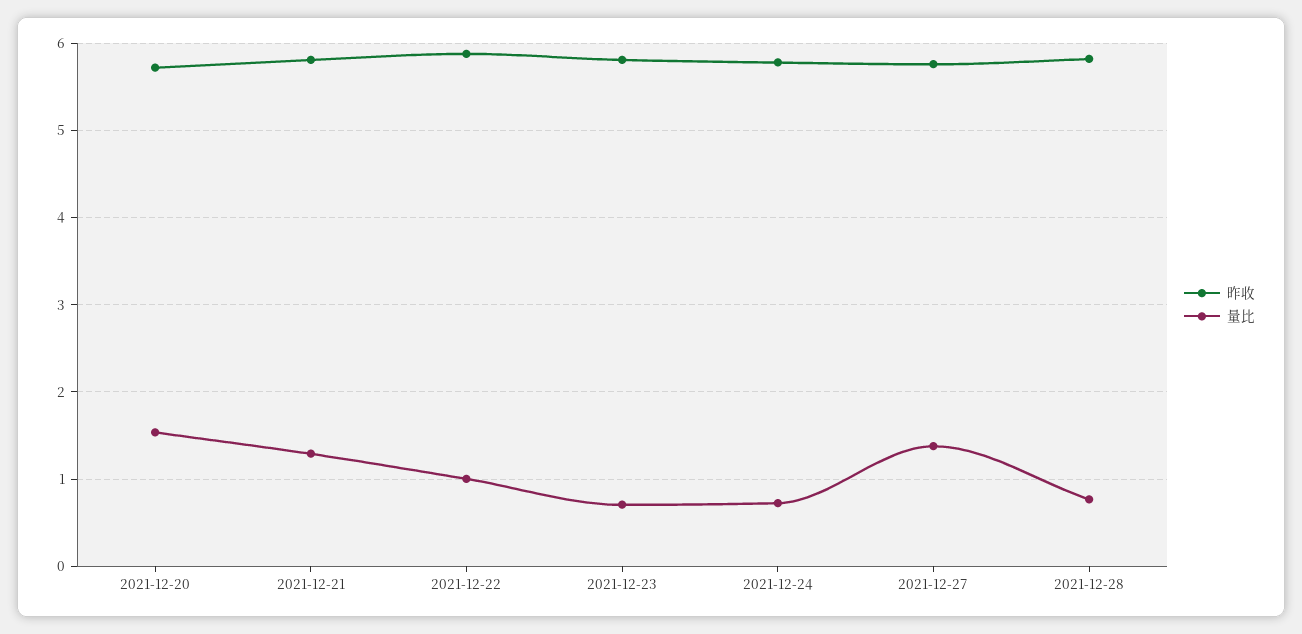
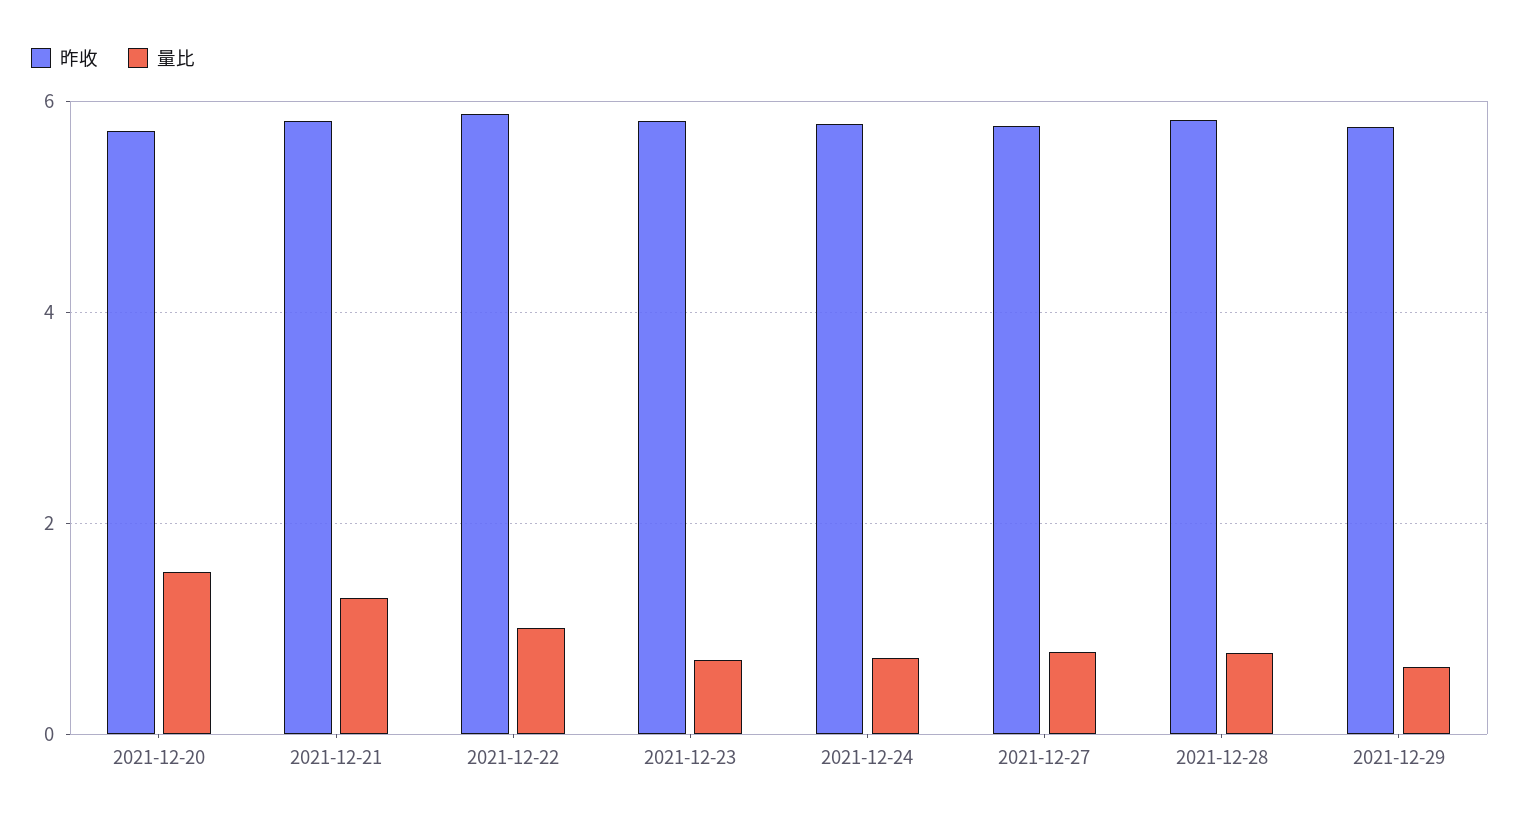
量比, 2021-12-27: 1.4 -> 0.8
昨收, 2021-12-29: none -> 5.8
量比, 2021-12-29: none -> 0.6

